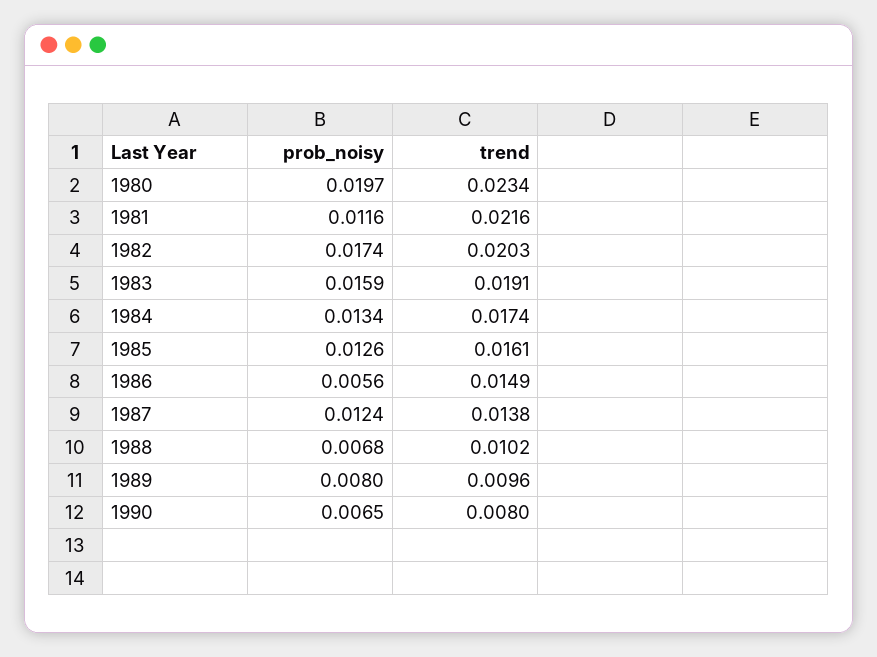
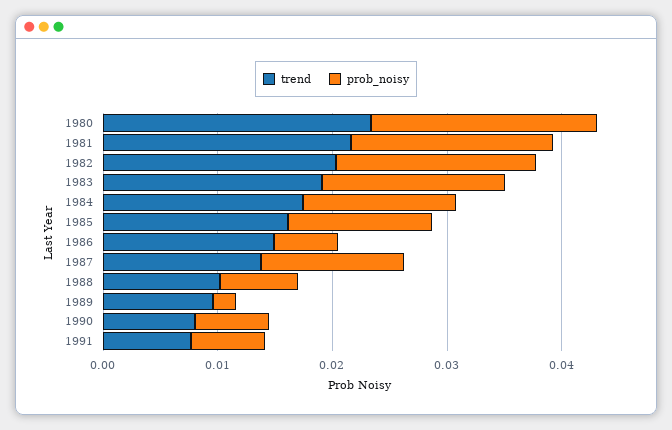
prob_noisy, 1981: 0.0116 -> 0.018
prob_noisy, 1989: 0.008 -> 0.002
trend, 1991: none -> 0.008
prob_noisy, 1991: none -> 0.006

